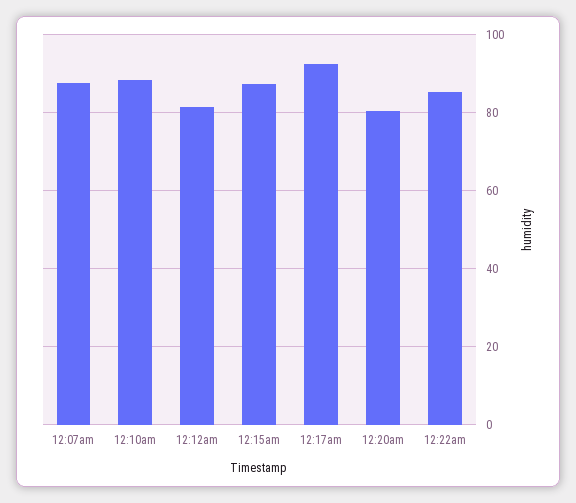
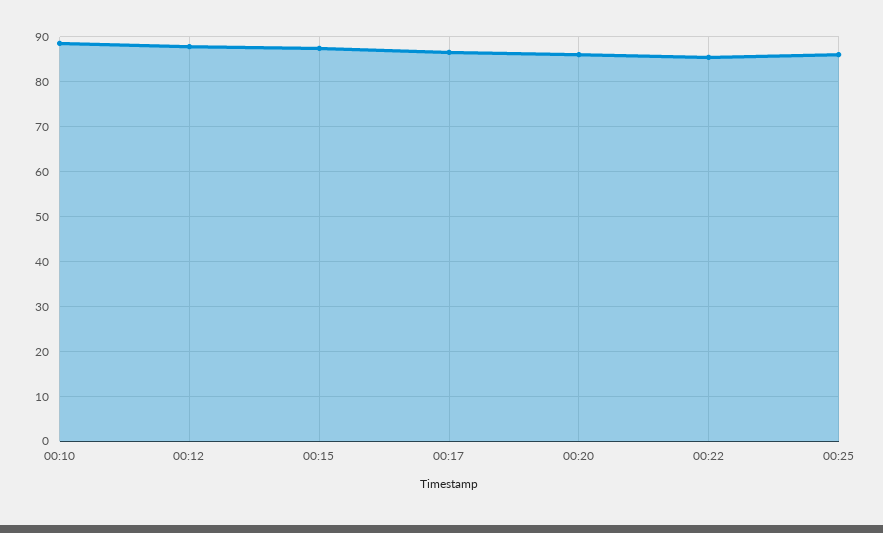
12:07am: 88 -> none
12:12am: 82 -> 88
12:17am: 92 -> 86
12:20am: 80 -> 86
00:25: none -> 86

